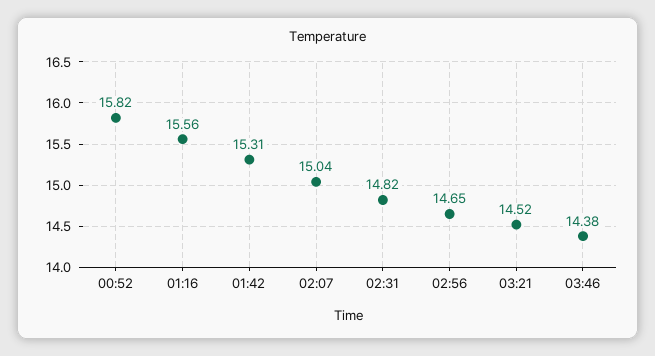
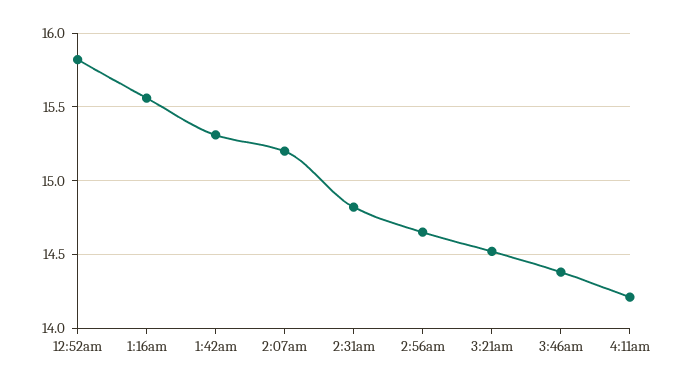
02:07: 15.04 -> 15.2
4:11am: none -> 14.2

